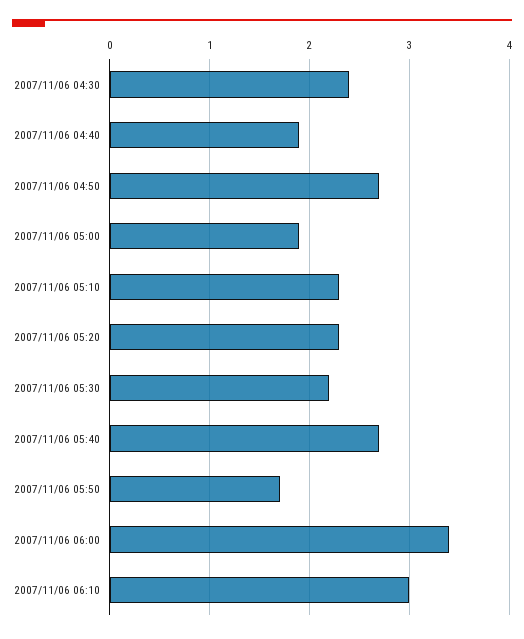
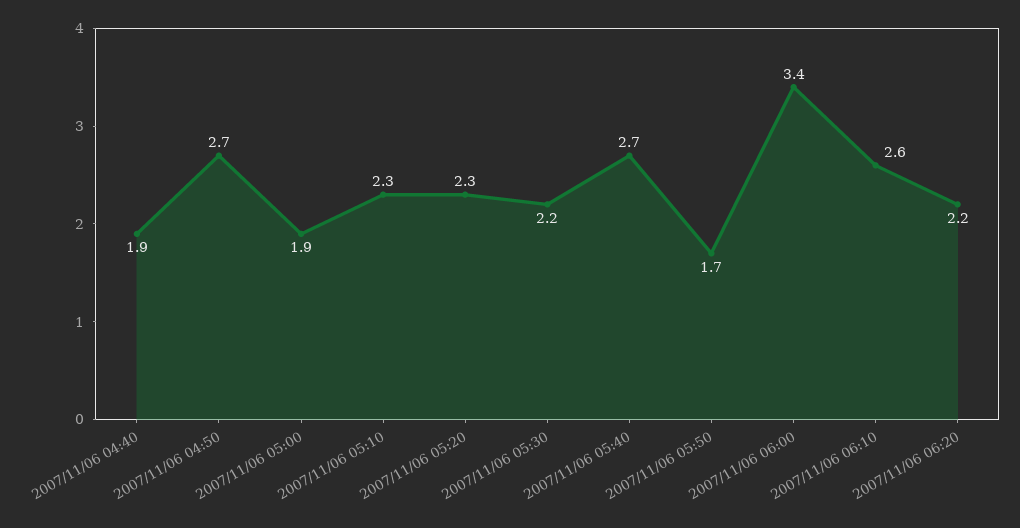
2007/11/06 04:30: 2.4 -> none
2007/11/06 06:10: 3 -> 2.6
2007/11/06 06:20: none -> 2.2

